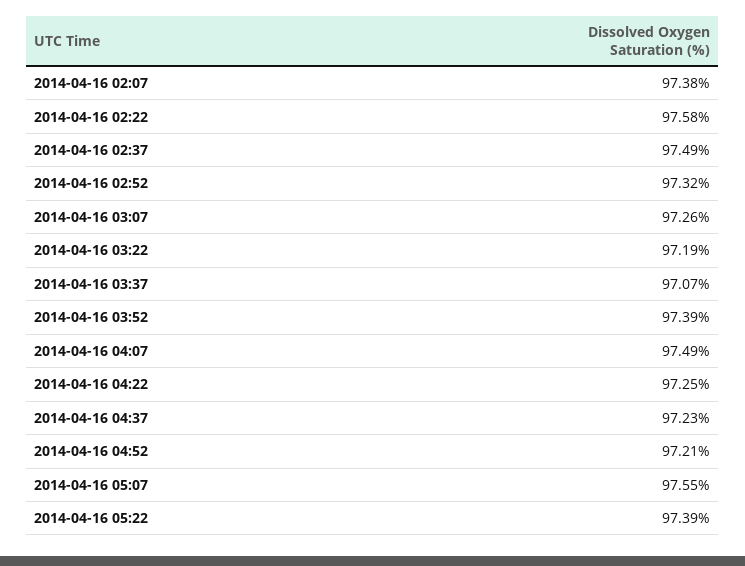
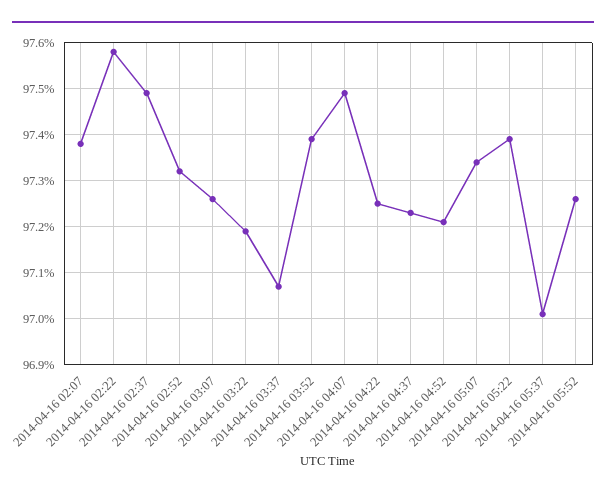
2014-04-16 05:07: 97.55 -> 97.35
2014-04-16 05:37: none -> 97
2014-04-16 05:52: none -> 97.25

